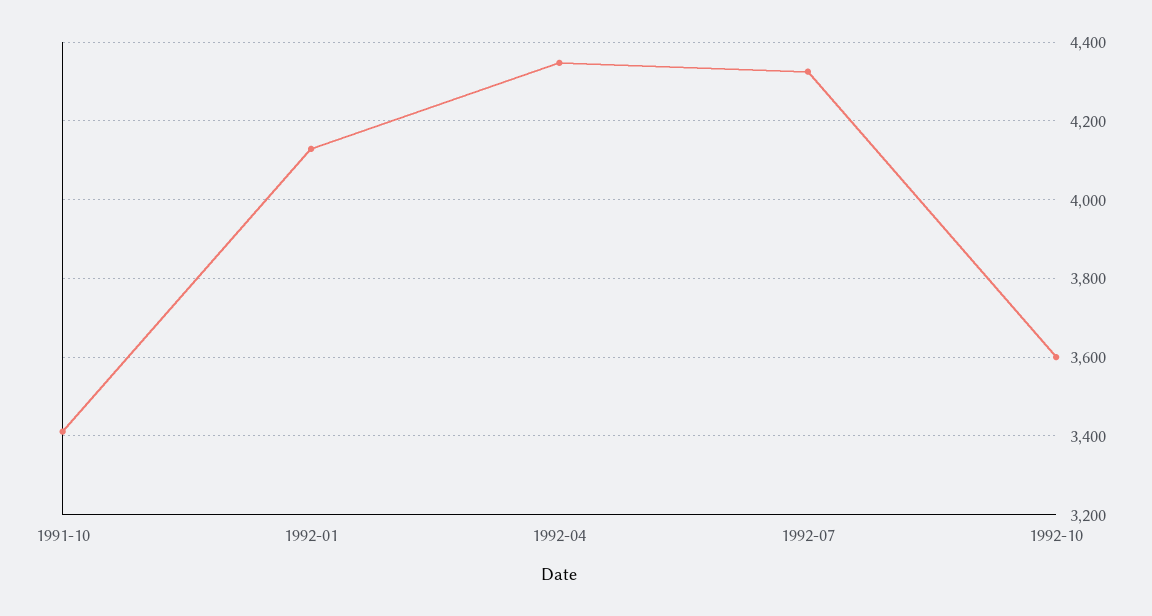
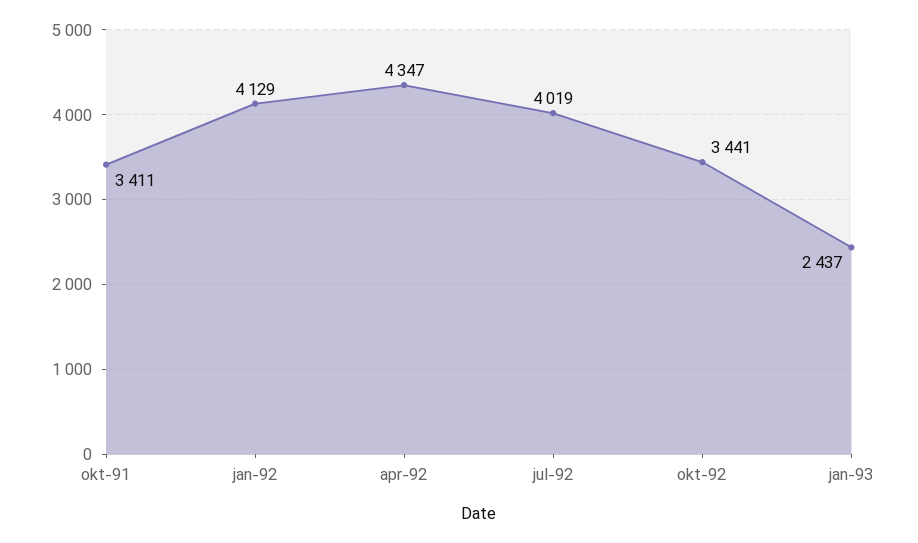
1992-07: 4320 -> 4019
1992-10: 3600 -> 3441
jan-93: none -> 2437

